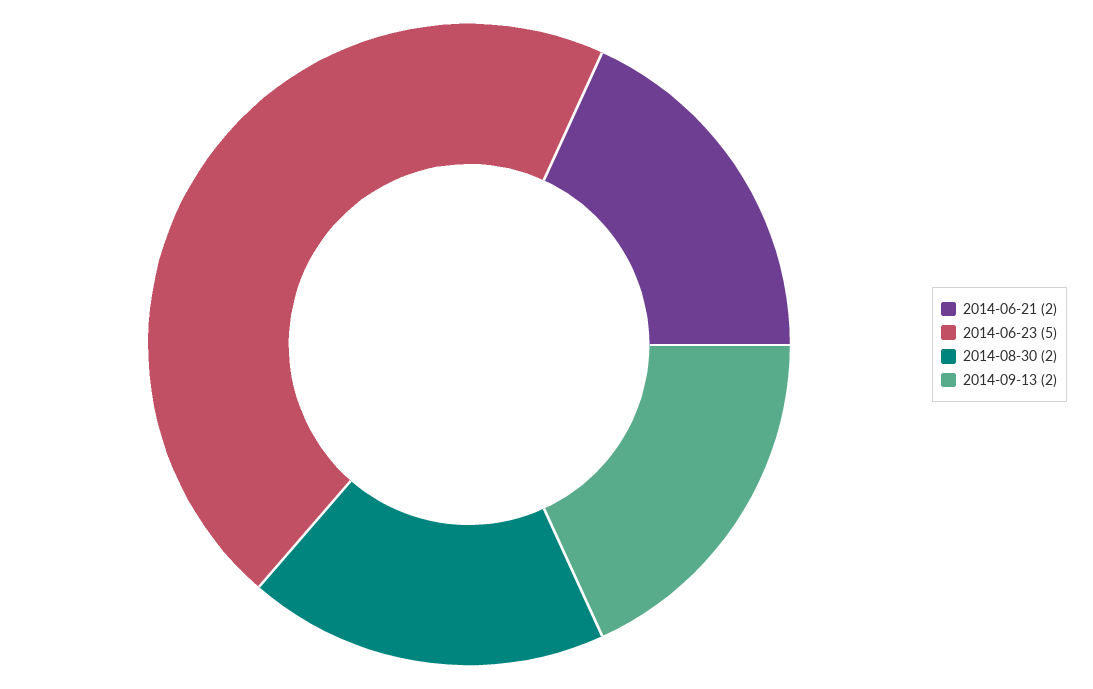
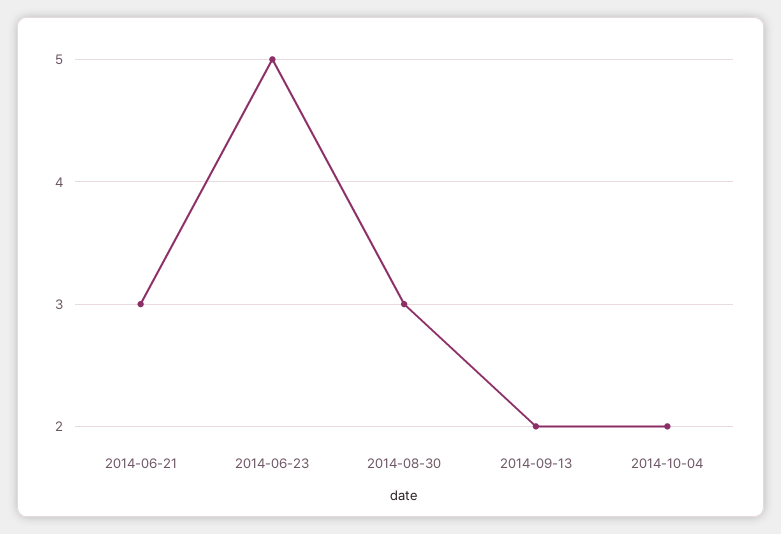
2014-06-21: 2 -> 3
2014-08-30: 2 -> 3
2014-10-04: none -> 2

